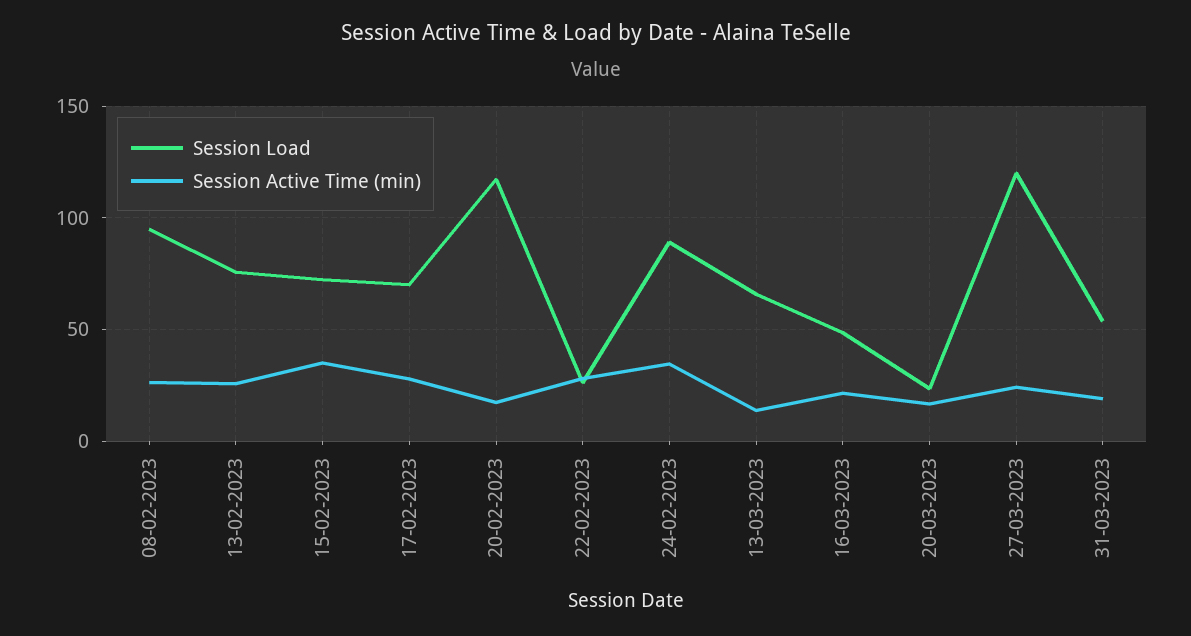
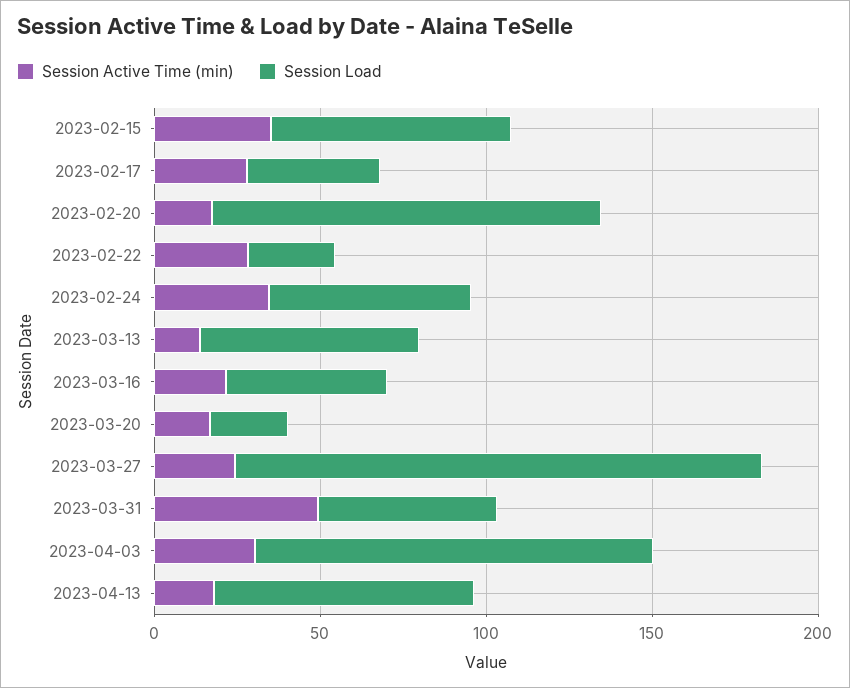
Session Load, 08-02-2023: 95 -> none
Session Active Time (min), 08-02-2023: 25 -> none
Session Load, 13-02-2023: 75 -> none
Session Active Time (min), 13-02-2023: 25 -> none
Session Load, 17-02-2023: 70 -> 40
Session Load, 24-02-2023: 90 -> 60
Session Load, 27-03-2023: 120 -> 160
Session Active Time (min), 31-03-2023: 20 -> 50
Session Active Time (min), 2023-04-03: none -> 30
Session Load, 2023-04-03: none -> 120
Session Active Time (min), 2023-04-13: none -> 20
Session Load, 2023-04-13: none -> 80

